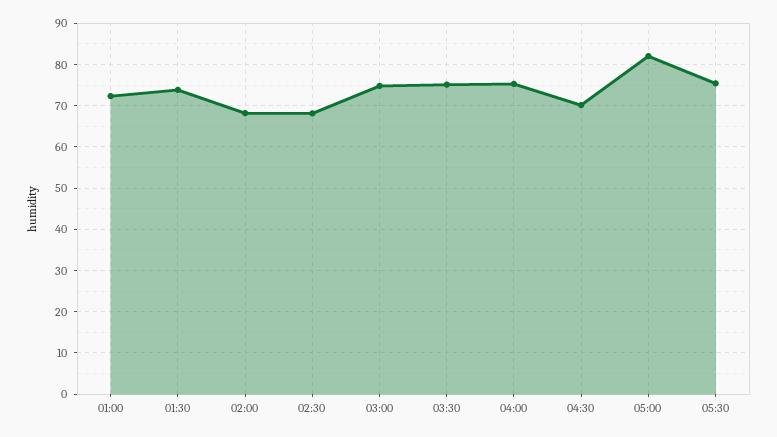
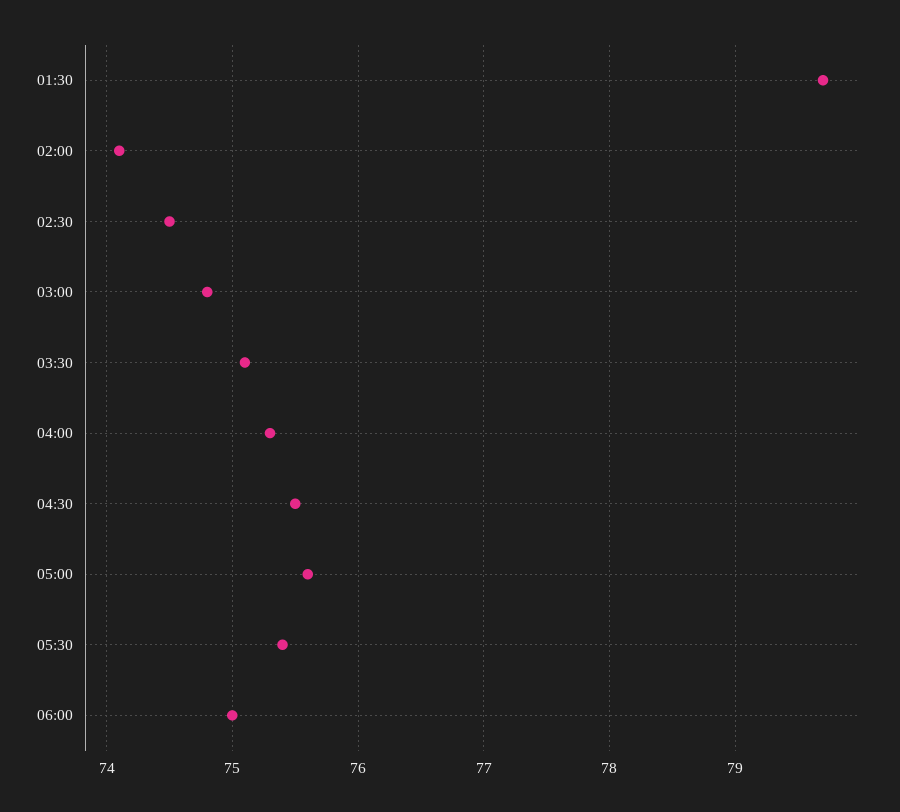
01:00: 72 -> none
01:30: 74 -> 79.7
02:00: 68 -> 74.1
02:30: 68 -> 74.5
04:30: 70 -> 75.5
05:00: 82 -> 75.6
06:00: none -> 75

